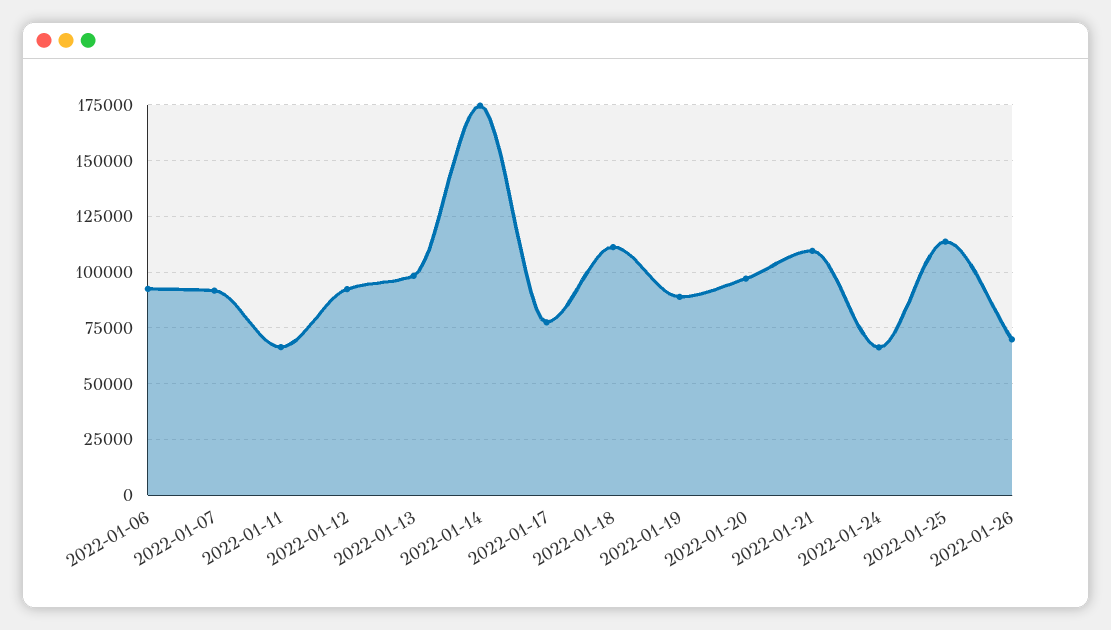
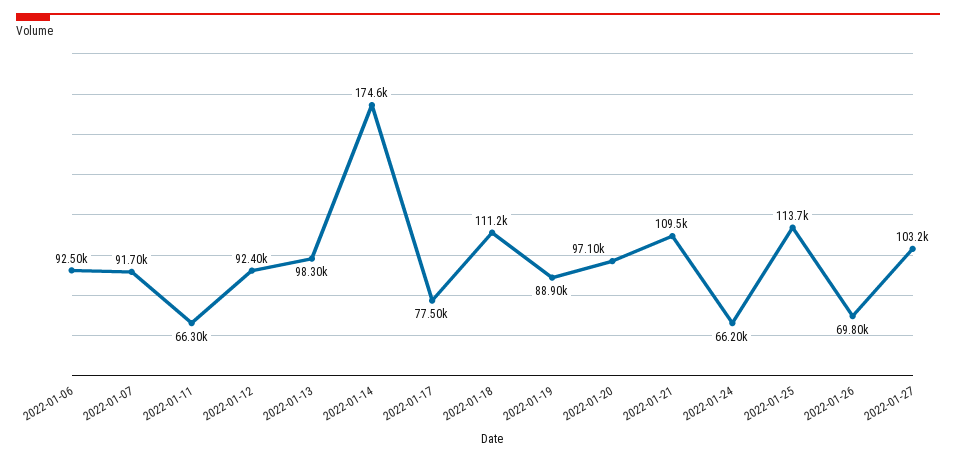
2022-01-27: none -> 103200

